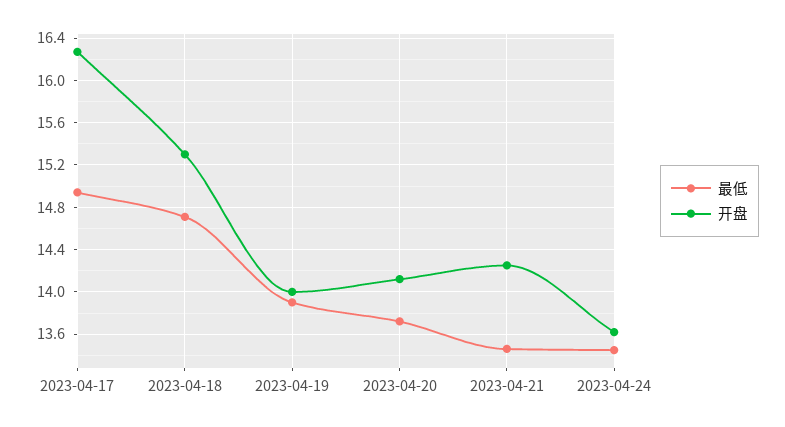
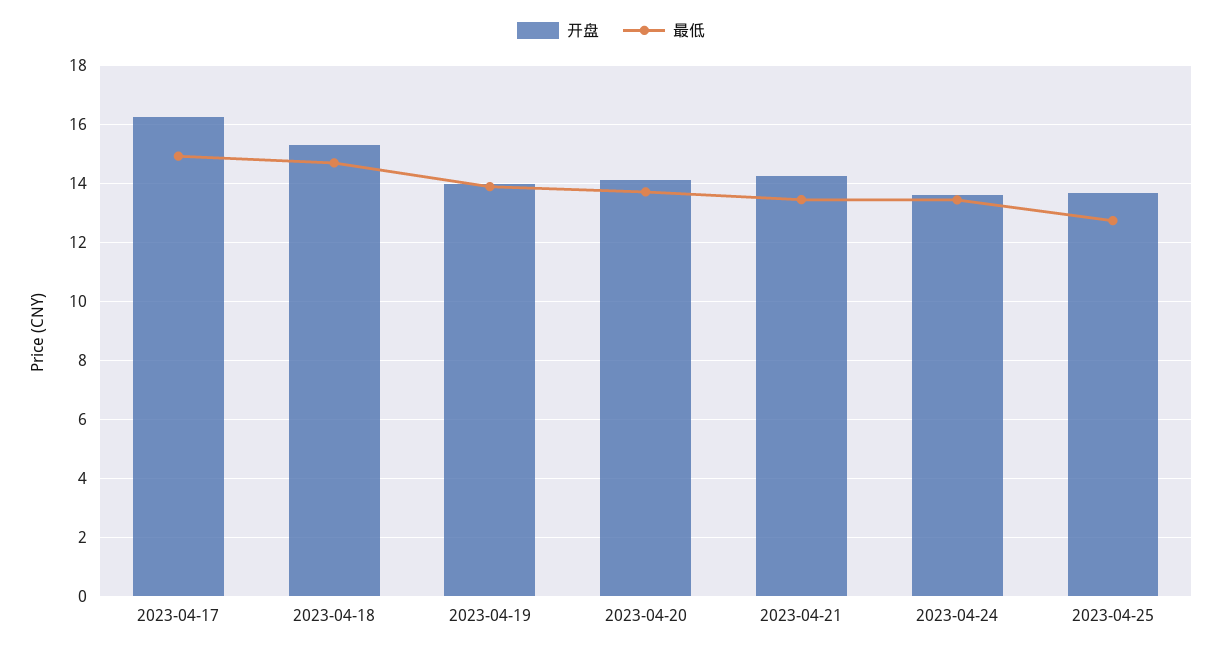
开盘, 2023-04-25: none -> 13.75
最低, 2023-04-25: none -> 12.75

